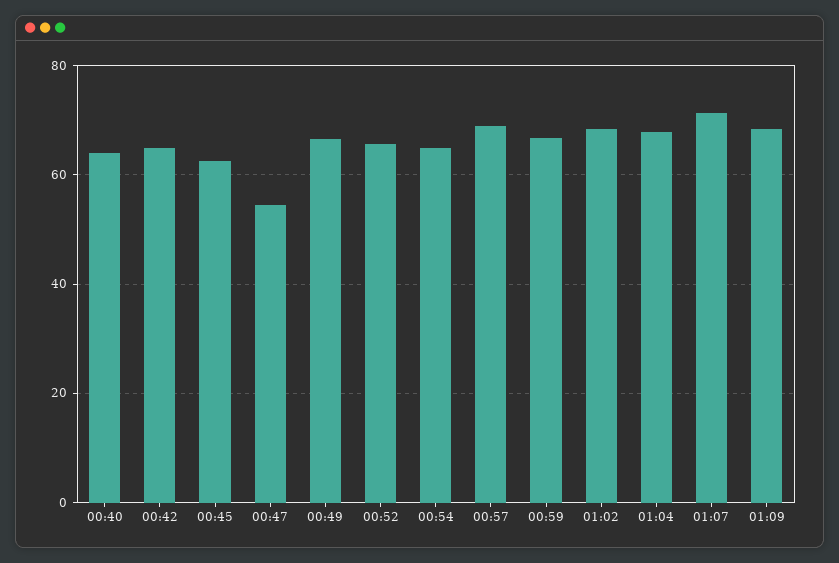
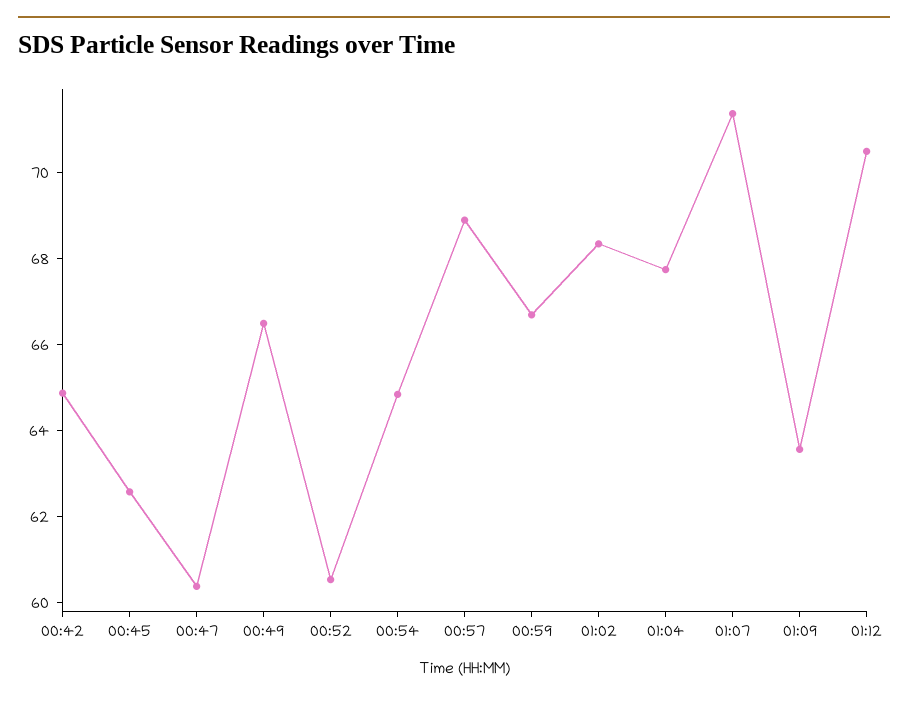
00:40: 64 -> none
00:47: 54 -> 60.5
00:52: 66 -> 60.5
01:09: 68 -> 63.5
01:12: none -> 70.5

